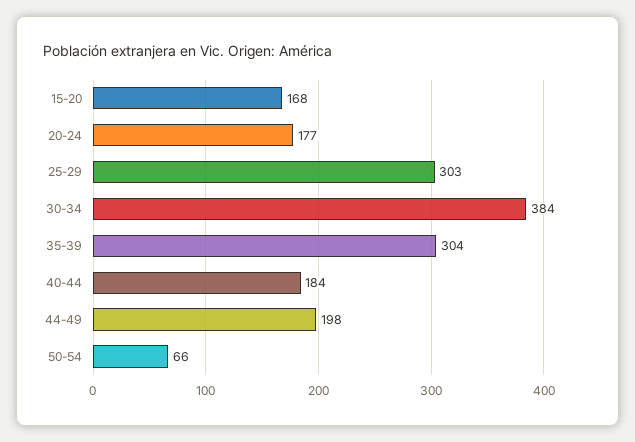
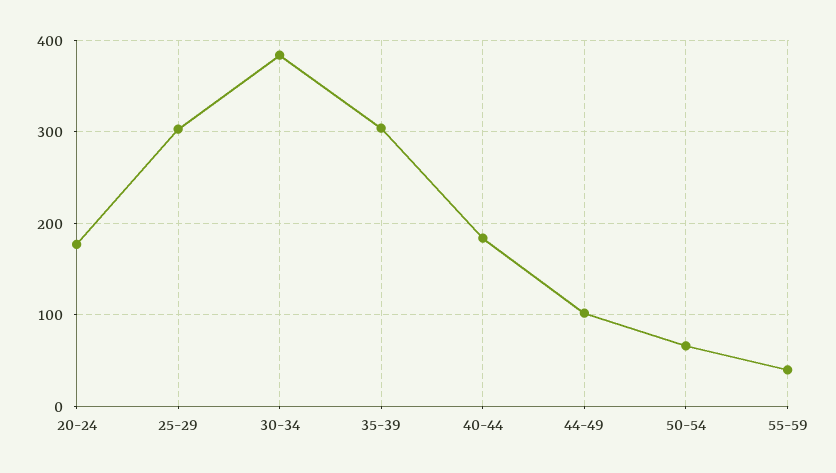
15-20: 168 -> none
44-49: 198 -> 100
55-59: none -> 40

